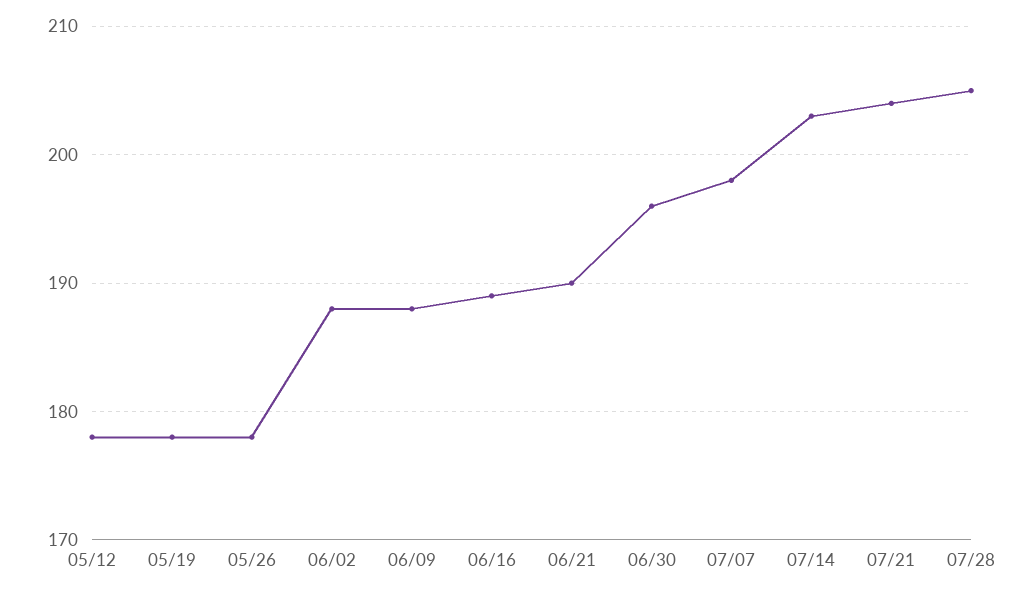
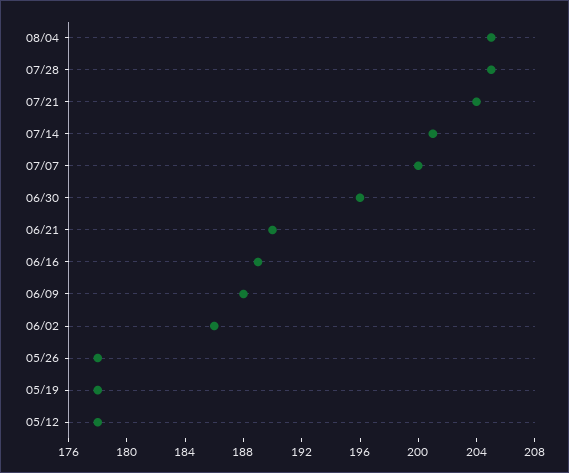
06/02: 188 -> 186
07/07: 198 -> 200
07/14: 203 -> 201
08/04: none -> 205

